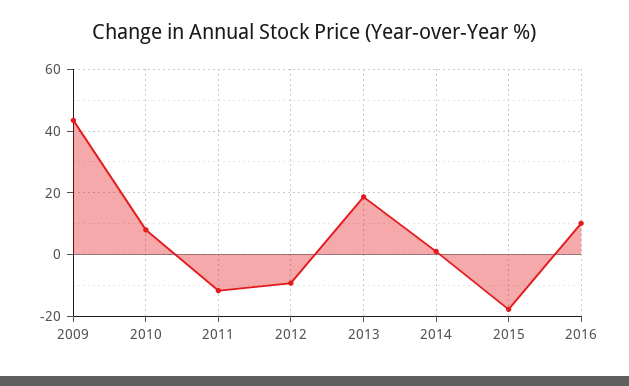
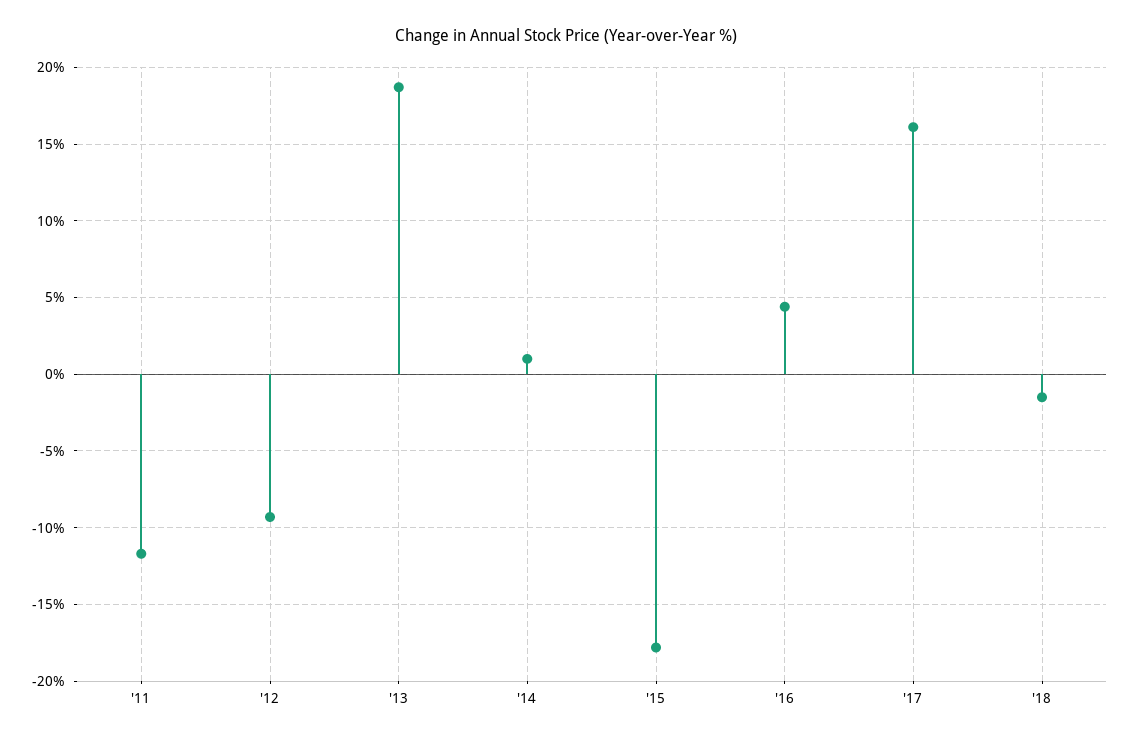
2009: 44 -> none
2010: 8 -> none
2016: 10 -> 4.5
'17: none -> 16
'18: none -> -1.5

